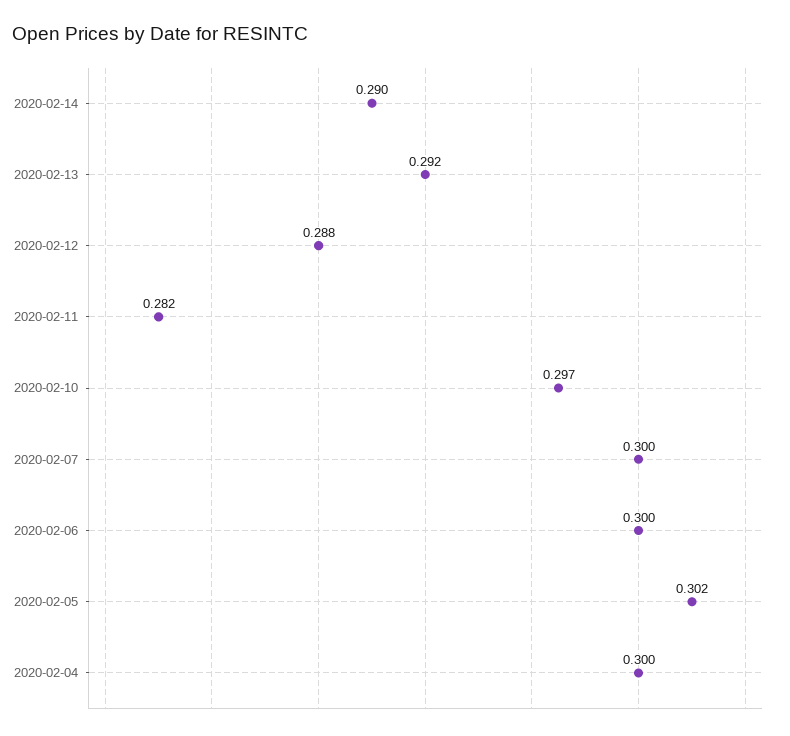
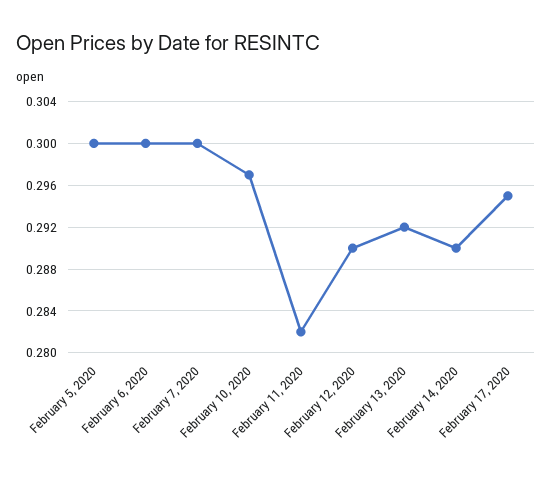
2020-02-12: 0.288 -> 0.29
2020-02-05: 0.302 -> 0.3
2020-02-04: 0.3 -> none
February 17, 2020: none -> 0.295

